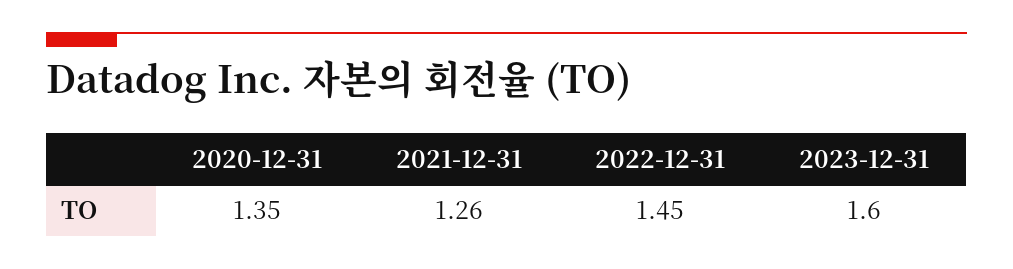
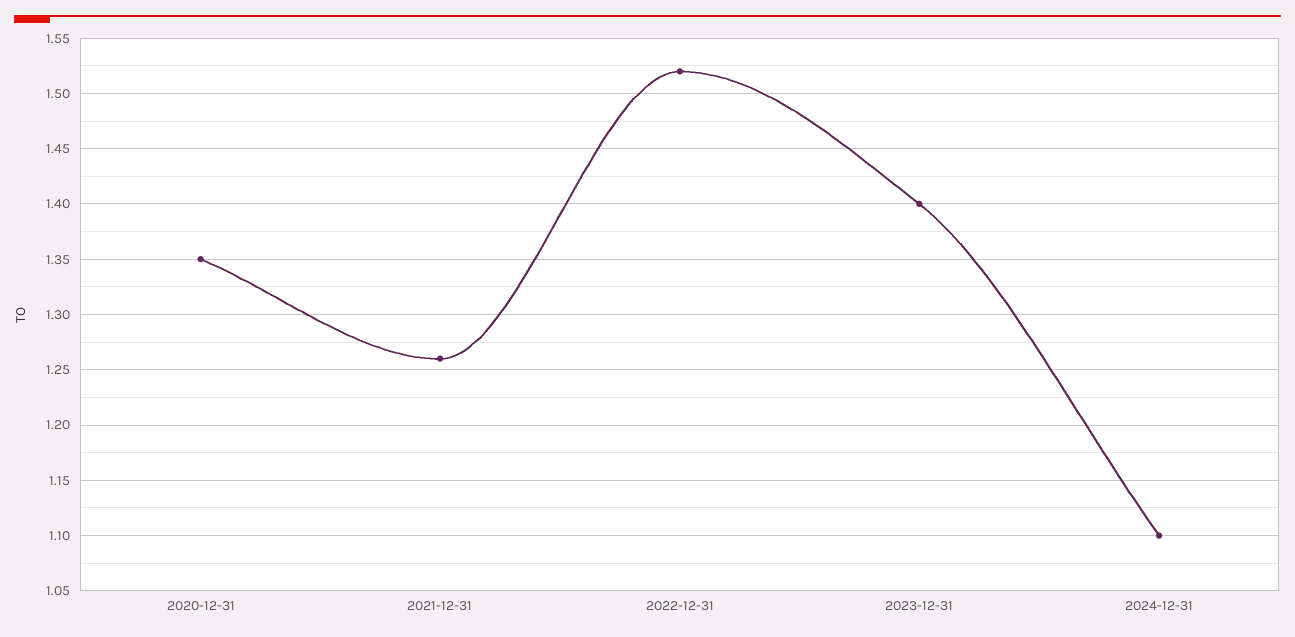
2022-12-31: 1.45 -> 1.52
2023-12-31: 1.6 -> 1.4
2024-12-31: none -> 1.1

